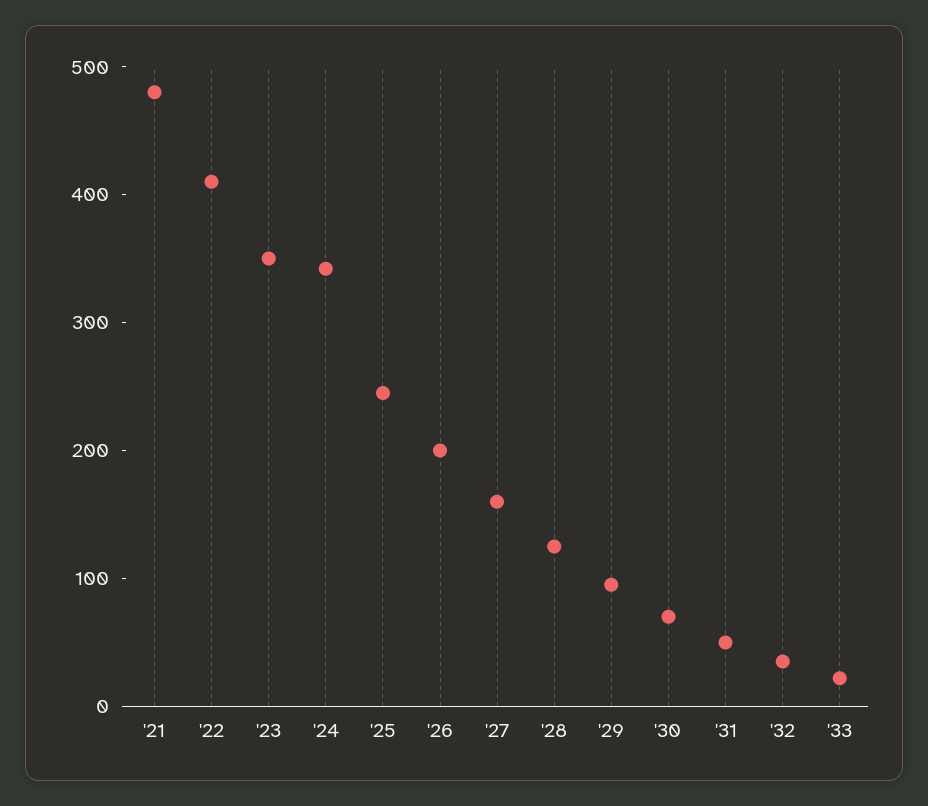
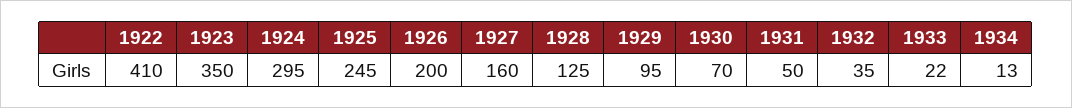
'21: 480 -> none
'24: 340 -> 295
1934: none -> 13

